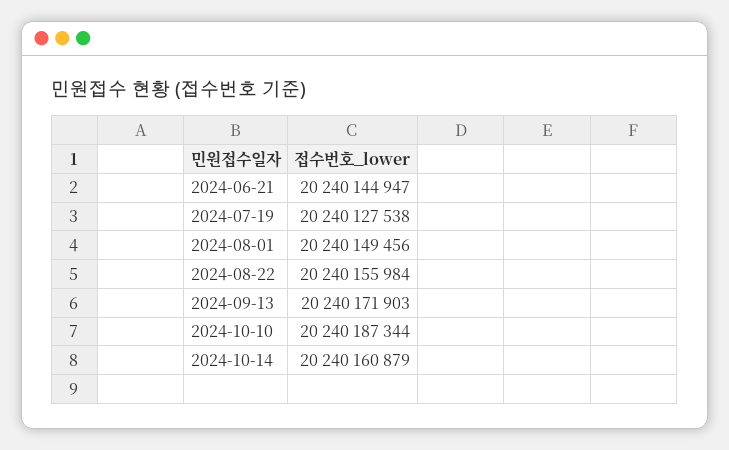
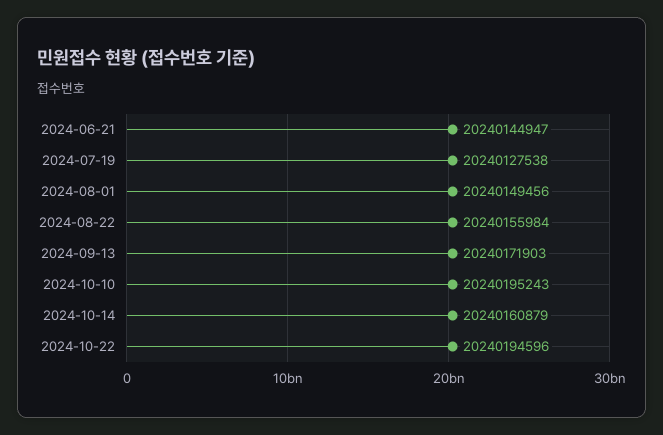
2024-10-10: 20240187344 -> 20240195243
2024-10-22: none -> 20240194596

